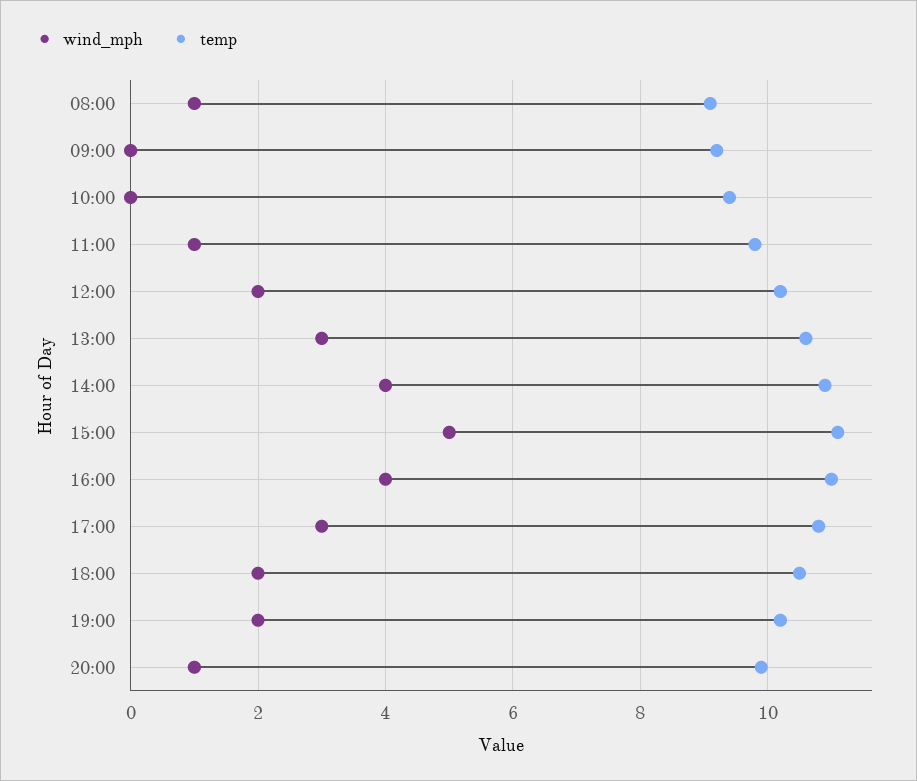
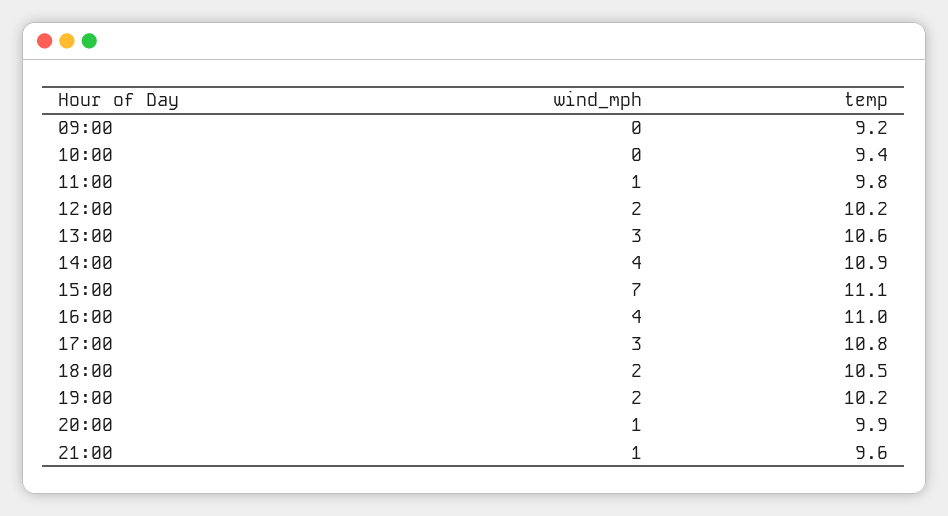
wind_mph, 08:00: 1 -> none
temp, 08:00: 9 -> none
wind_mph, 15:00: 5 -> 7
wind_mph, 21:00: none -> 1
temp, 21:00: none -> 9.6

